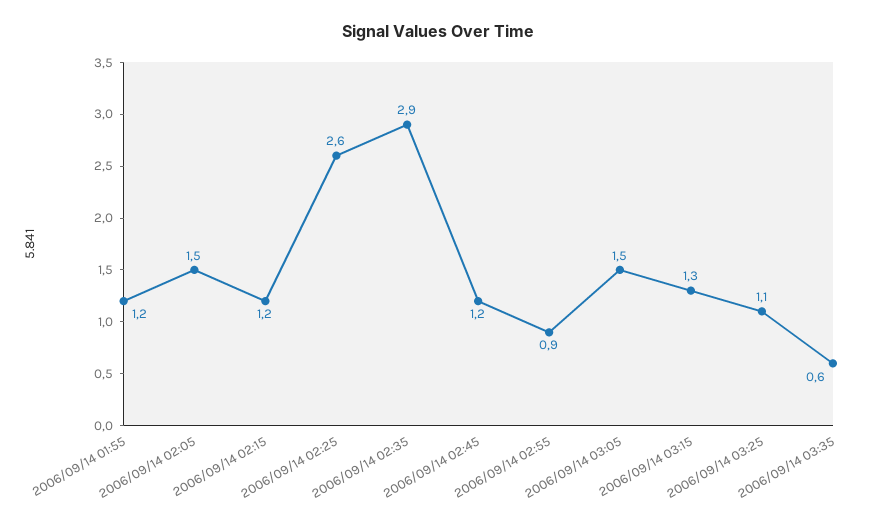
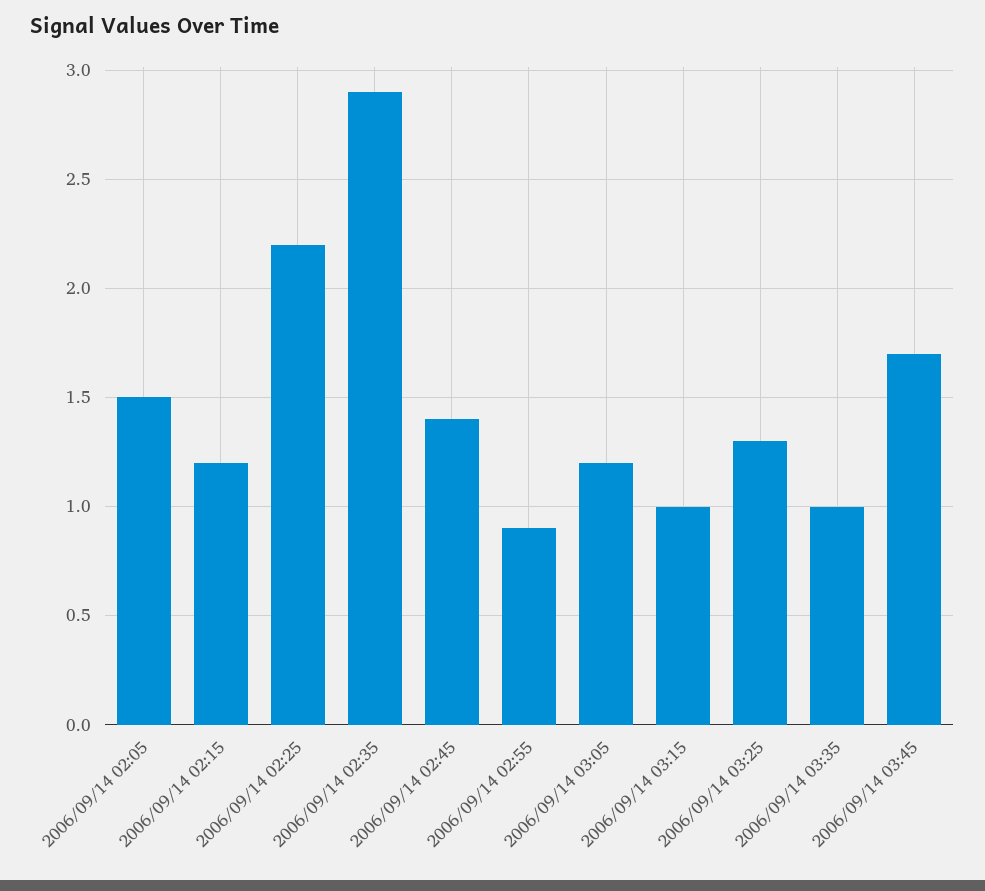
2006/09/14 01:55: 1.2 -> none
2006/09/14 02:25: 2.6 -> 2.2
2006/09/14 02:45: 1.2 -> 1.4
2006/09/14 03:05: 1.5 -> 1.2
2006/09/14 03:15: 1.3 -> 1
2006/09/14 03:25: 1.1 -> 1.3
2006/09/14 03:35: 0.6 -> 1
2006/09/14 03:45: none -> 1.7

